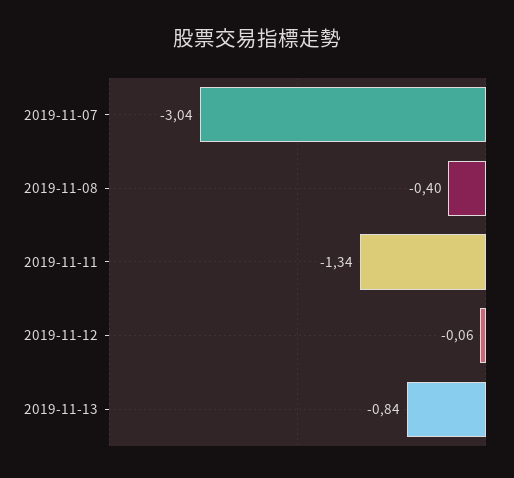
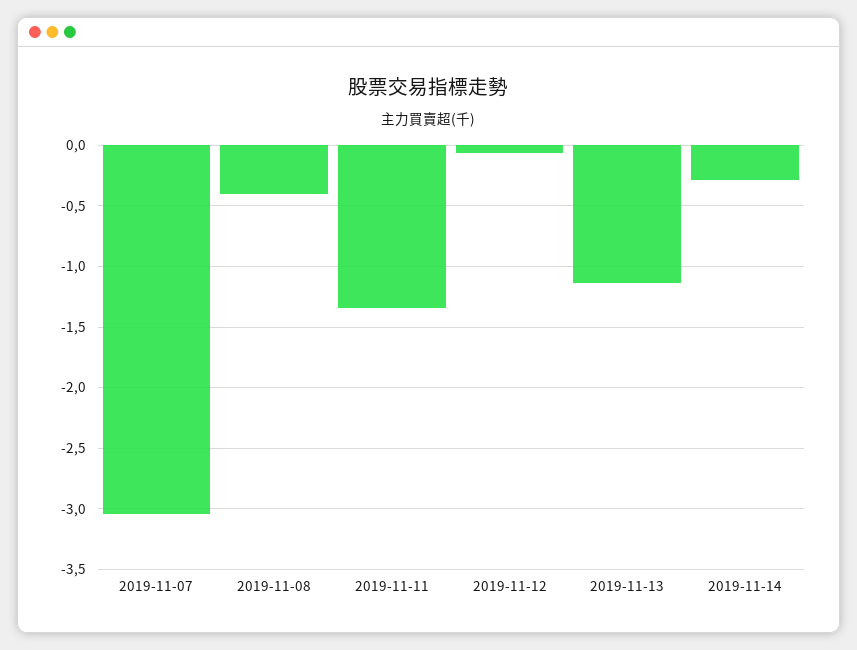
2019-11-13: -0.84 -> -1.15
2019-11-14: none -> -0.3

